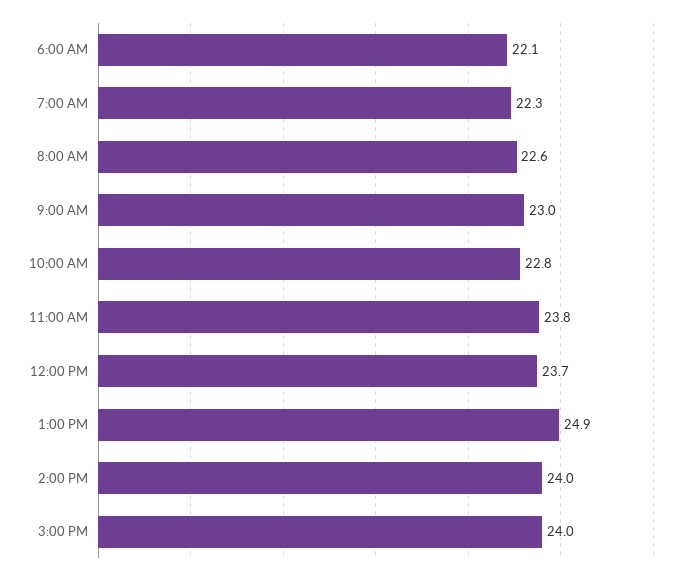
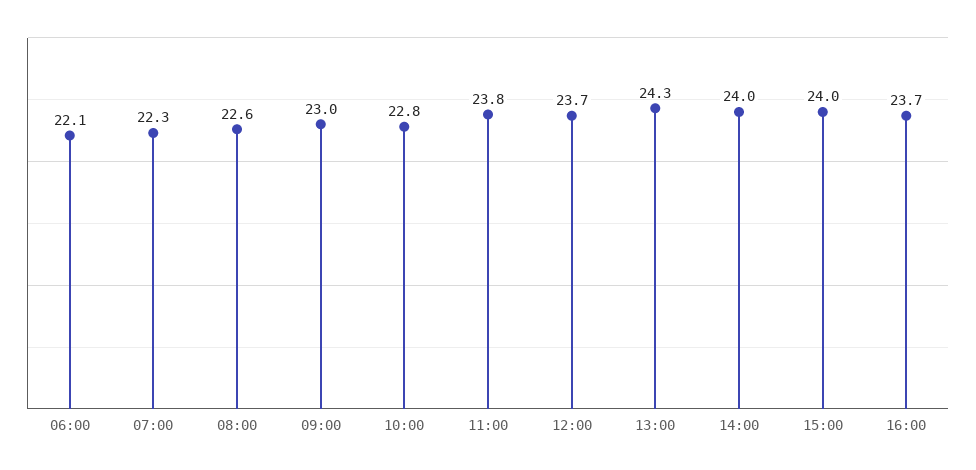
1:00 PM: 24.9 -> 24.3
16:00: none -> 23.7

